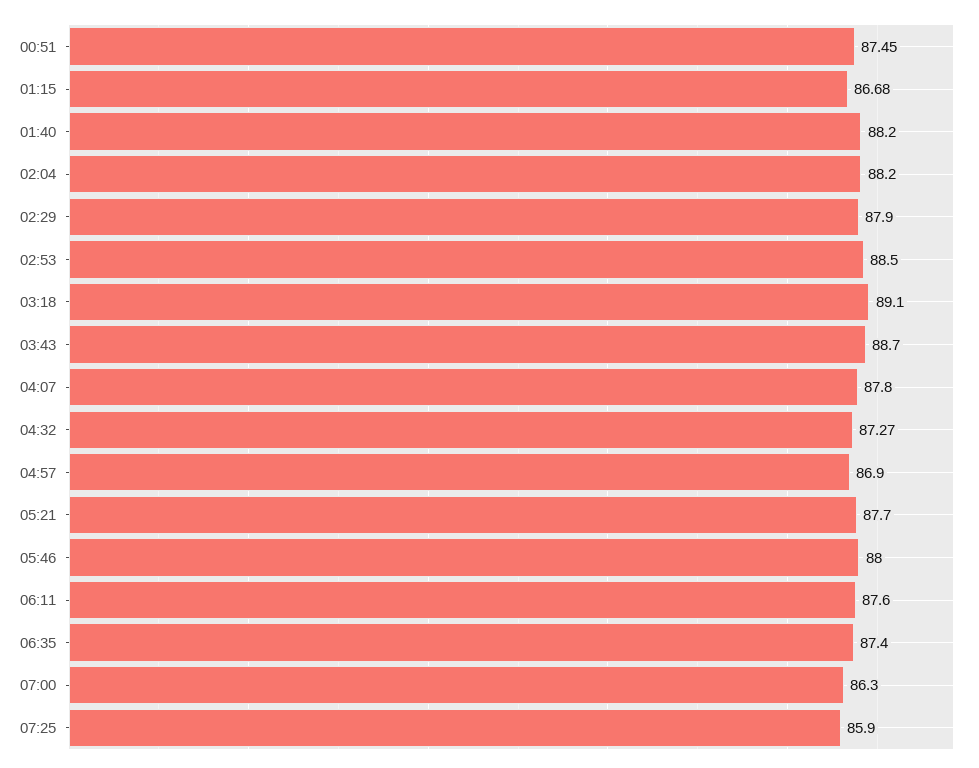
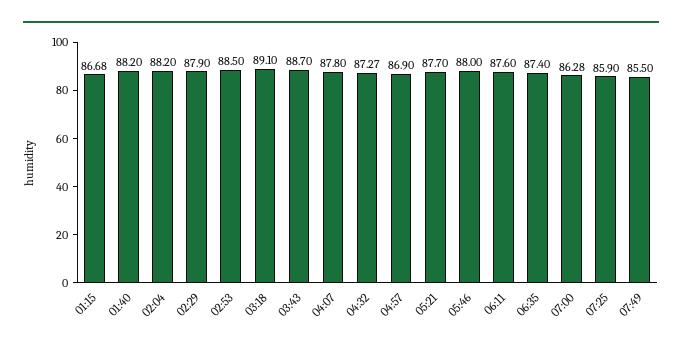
00:51: 87.45 -> none
07:00: 86.3 -> 86.28
07:49: none -> 85.5

